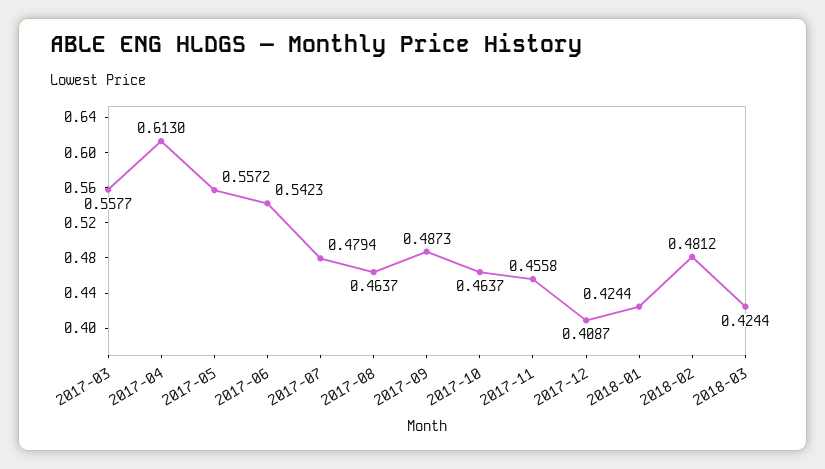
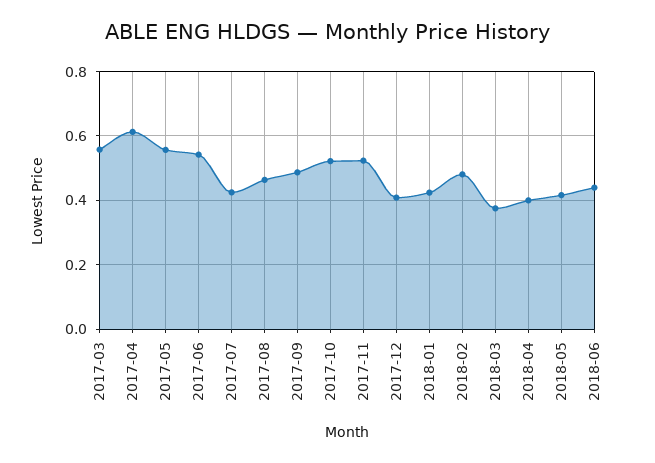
2017-07: 0.4794 -> 0.42
2017-10: 0.4637 -> 0.52
2017-11: 0.4558 -> 0.52
2018-03: 0.4244 -> 0.38
2018-04: none -> 0.4
2018-05: none -> 0.42
2018-06: none -> 0.44

